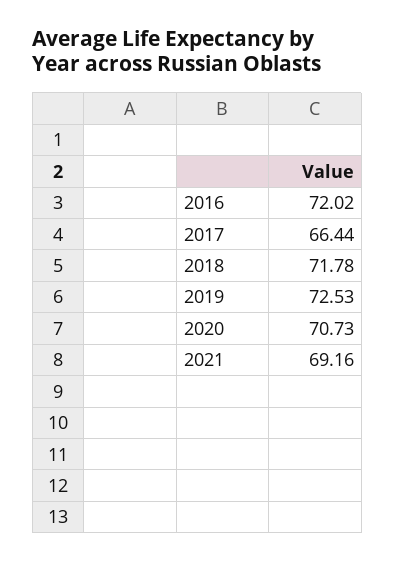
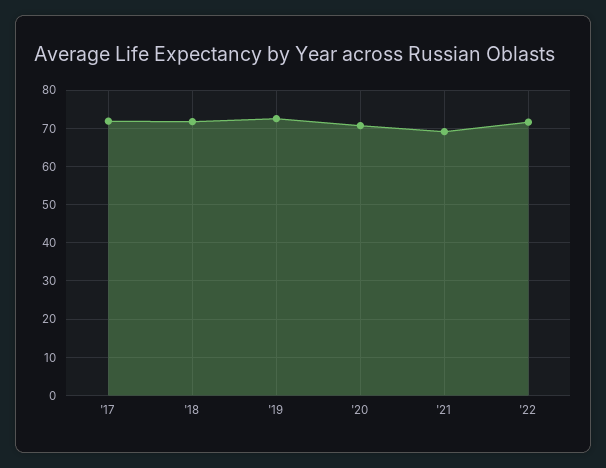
2016: 72.02 -> none
2017: 66.44 -> 72
'22: none -> 72

